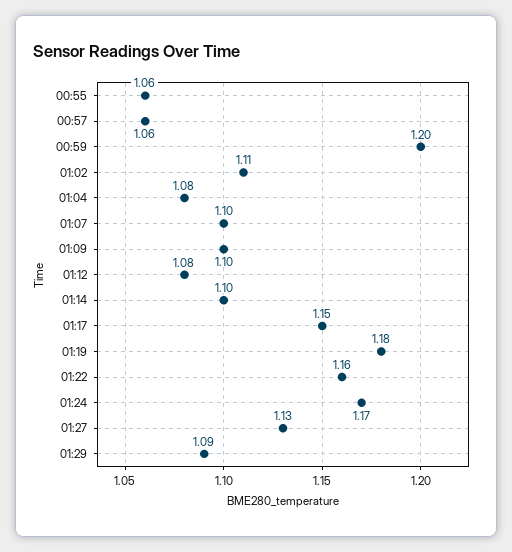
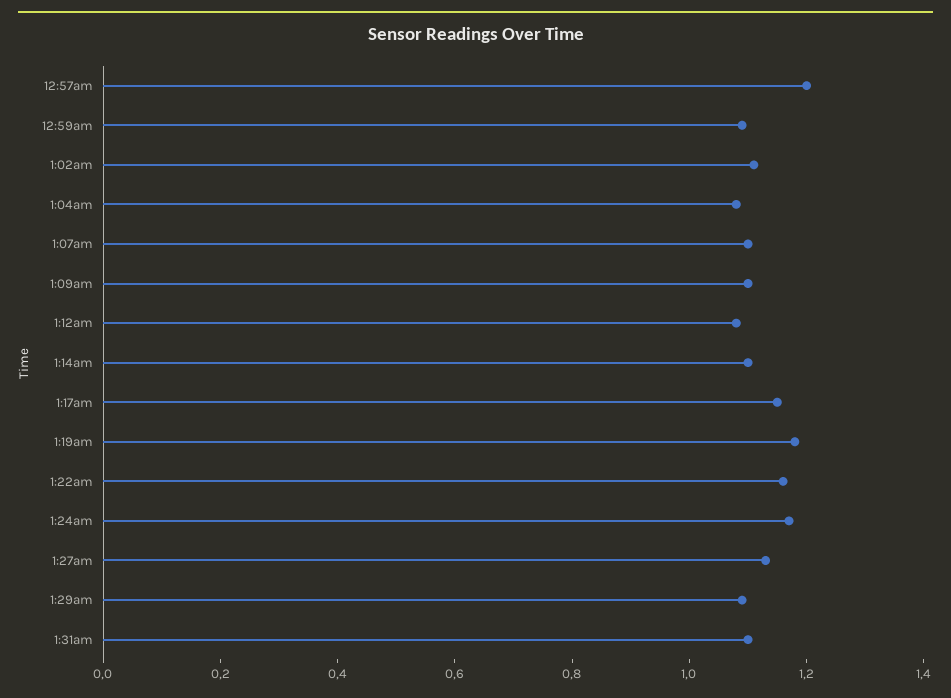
00:55: 1.06 -> none
00:57: 1.06 -> 1.2
00:59: 1.2 -> 1.1
1:31am: none -> 1.1

